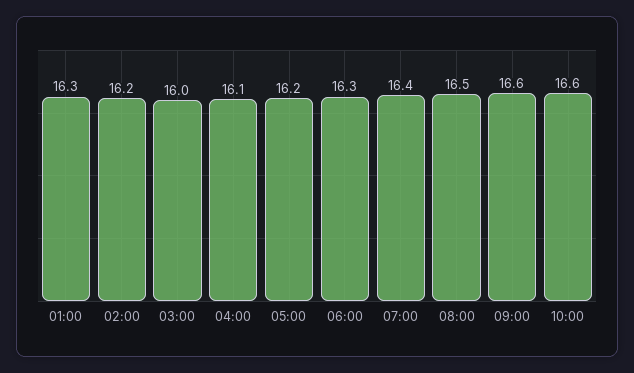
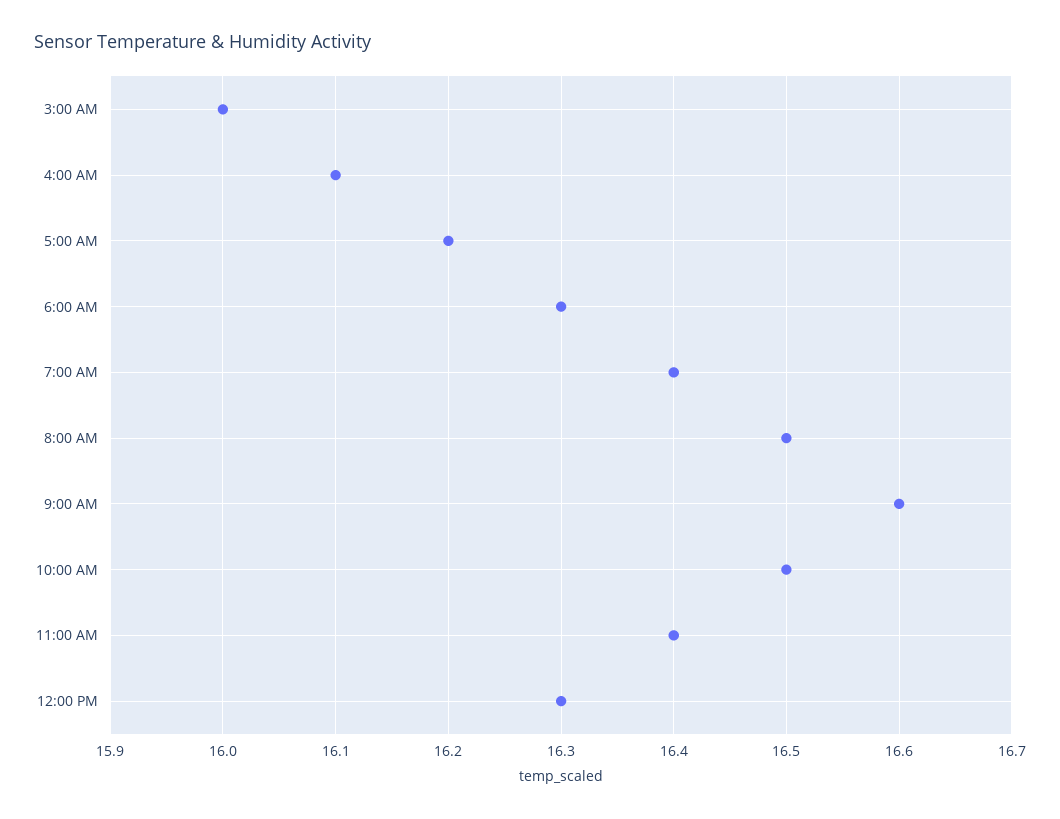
01:00: 16.3 -> none
02:00: 16.2 -> none
10:00: 16.6 -> 16.5
11:00 AM: none -> 16.4
12:00 PM: none -> 16.3

